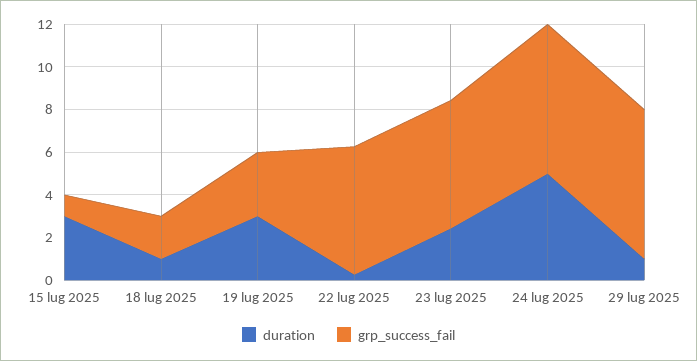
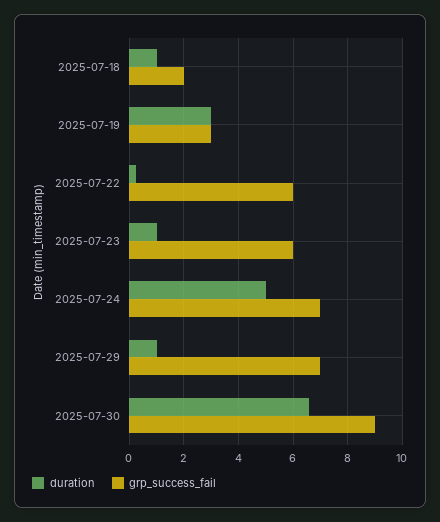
duration, 15 lug 2025: 3 -> none
grp_success_fail, 15 lug 2025: 1 -> none
duration, 23 lug 2025: 2.5 -> 1
duration, 2025-07-30: none -> 6.5
grp_success_fail, 2025-07-30: none -> 9

